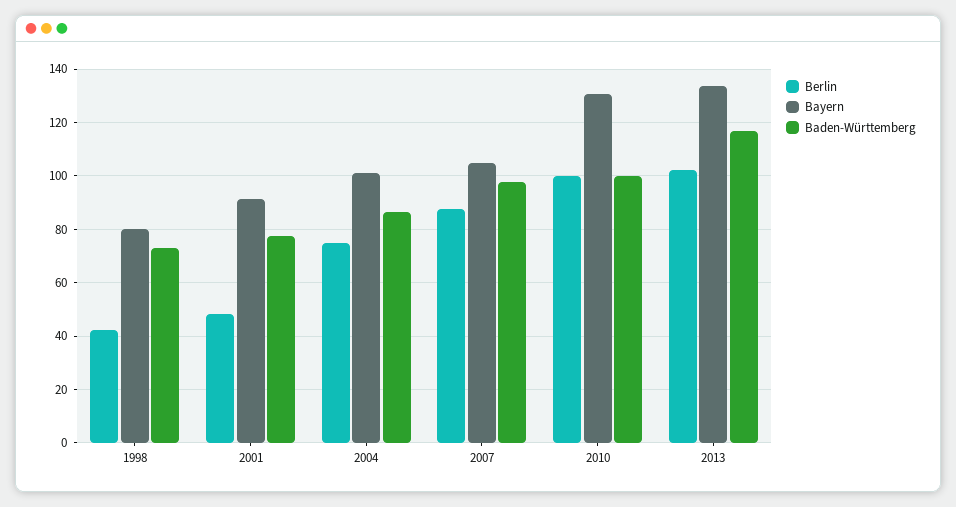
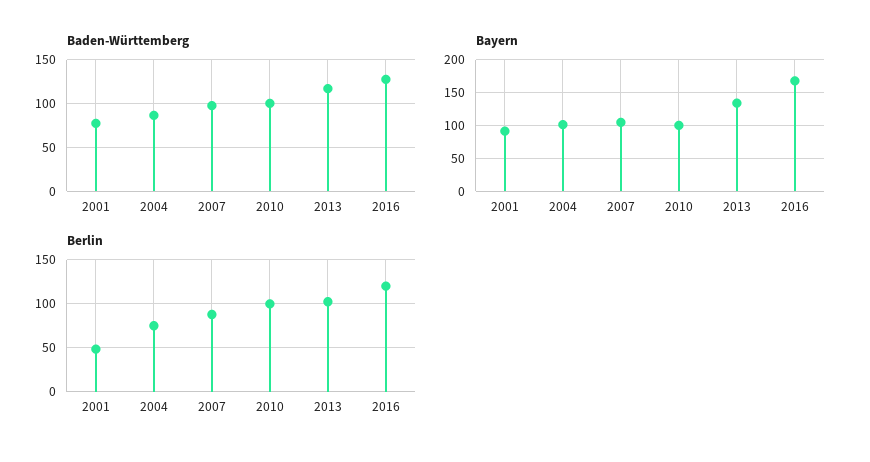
Berlin, 1998: 42.5 -> none
Bayern, 1998: 80 -> none
Baden-Württemberg, 1998: 72.5 -> none
Bayern, 2010: 130 -> 100
Baden-Württemberg, 2016: none -> 130
Bayern, 2016: none -> 170
Berlin, 2016: none -> 120

